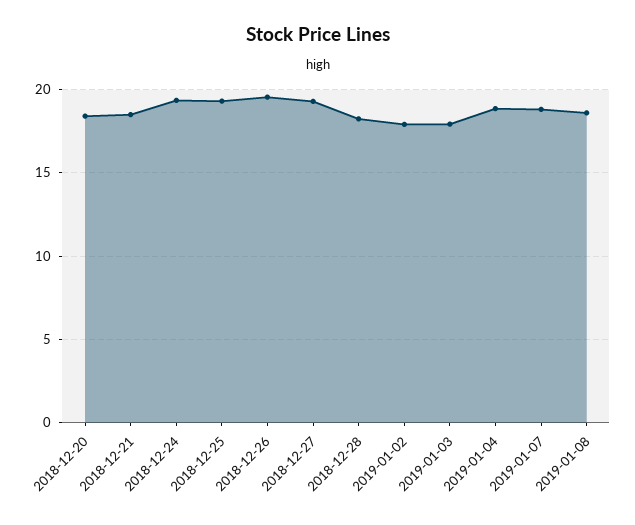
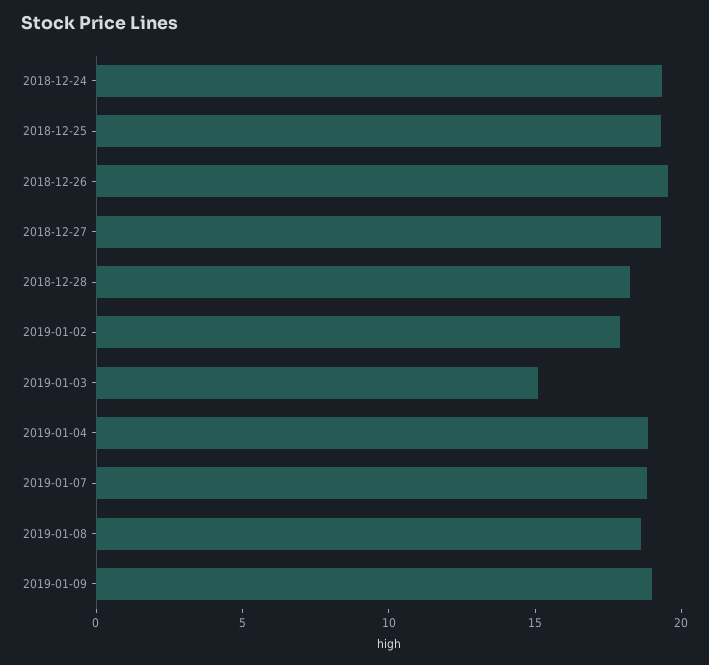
2018-12-20: 18.5 -> none
2018-12-21: 18.5 -> none
2019-01-03: 18 -> 15
2019-01-09: none -> 19

